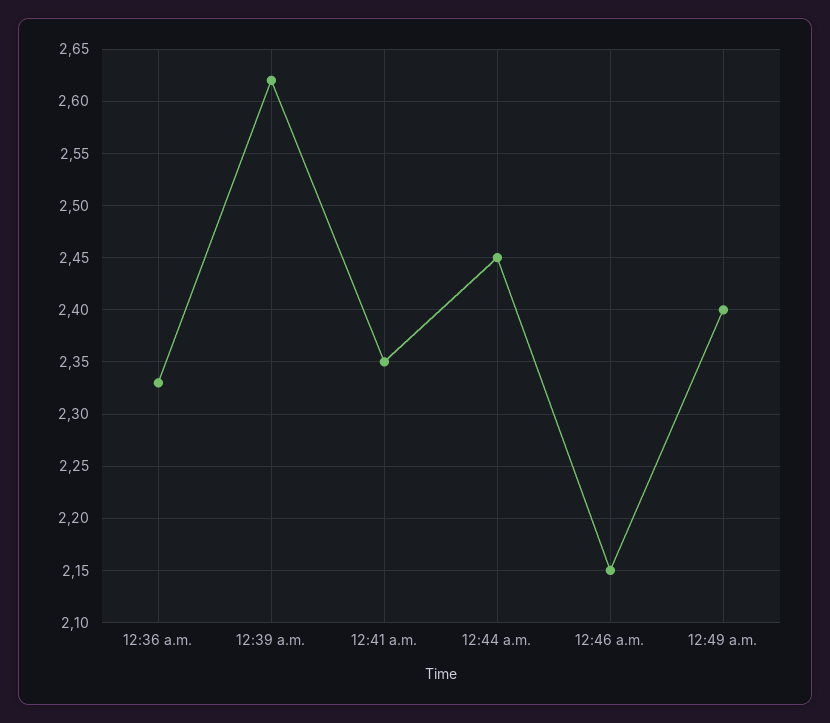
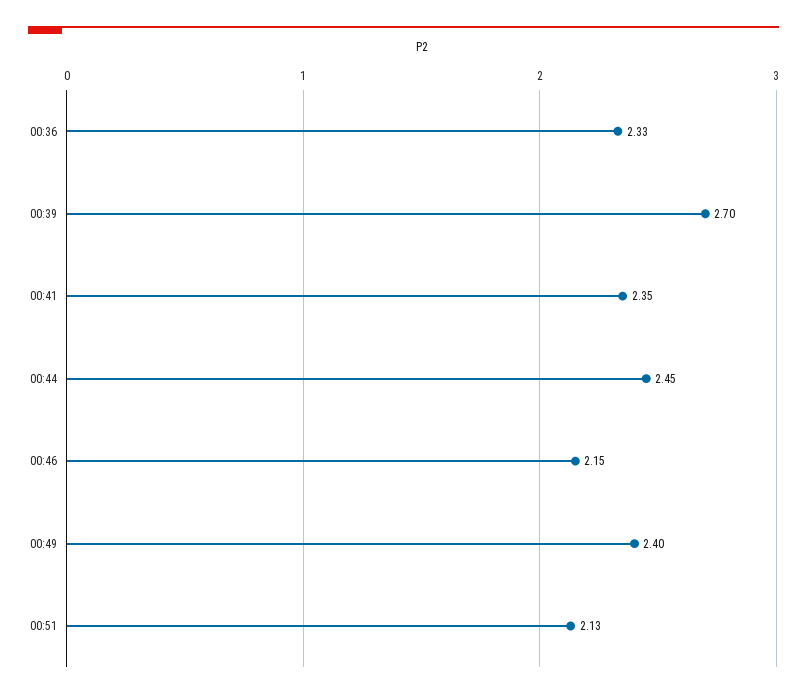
12:39 a.m.: 2.62 -> 2.7
00:51: none -> 2.13

